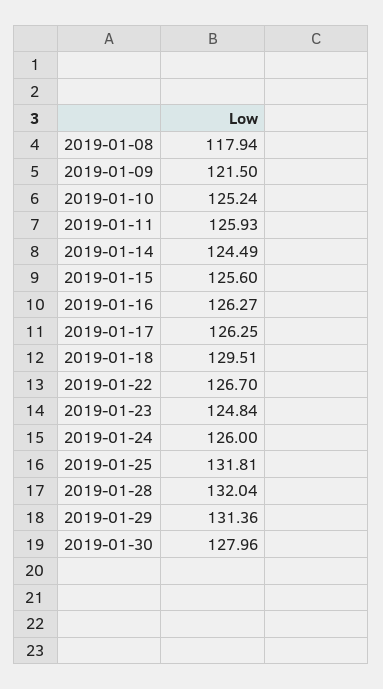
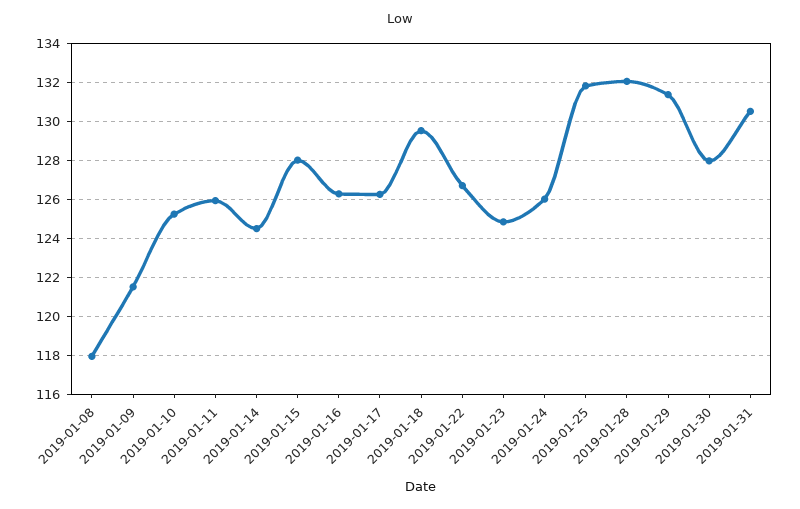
2019-01-15: 125.6 -> 128
2019-01-31: none -> 130.5

